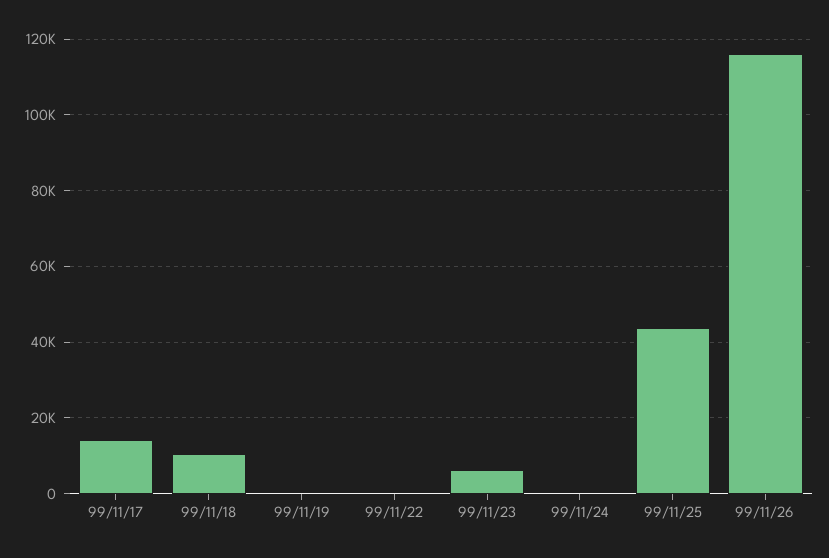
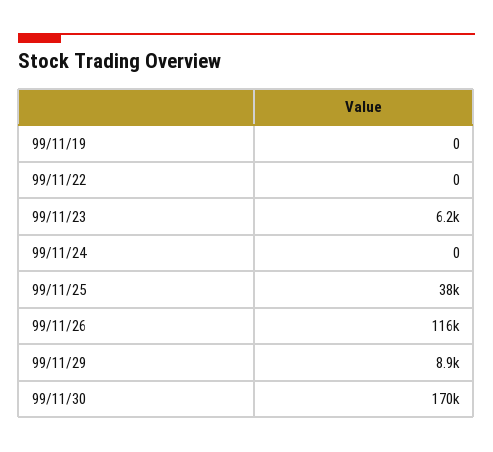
99/11/17: 14000 -> none
99/11/18: 10000 -> none
99/11/25: 44000 -> 38000
99/11/29: none -> 8900
99/11/30: none -> 170000

